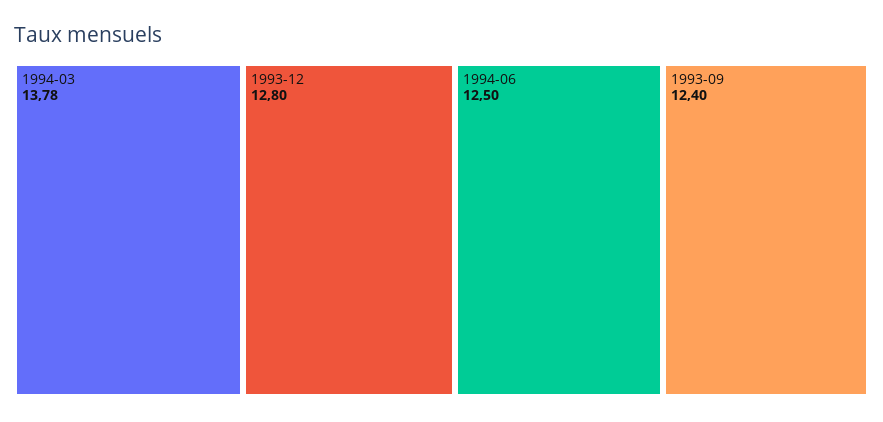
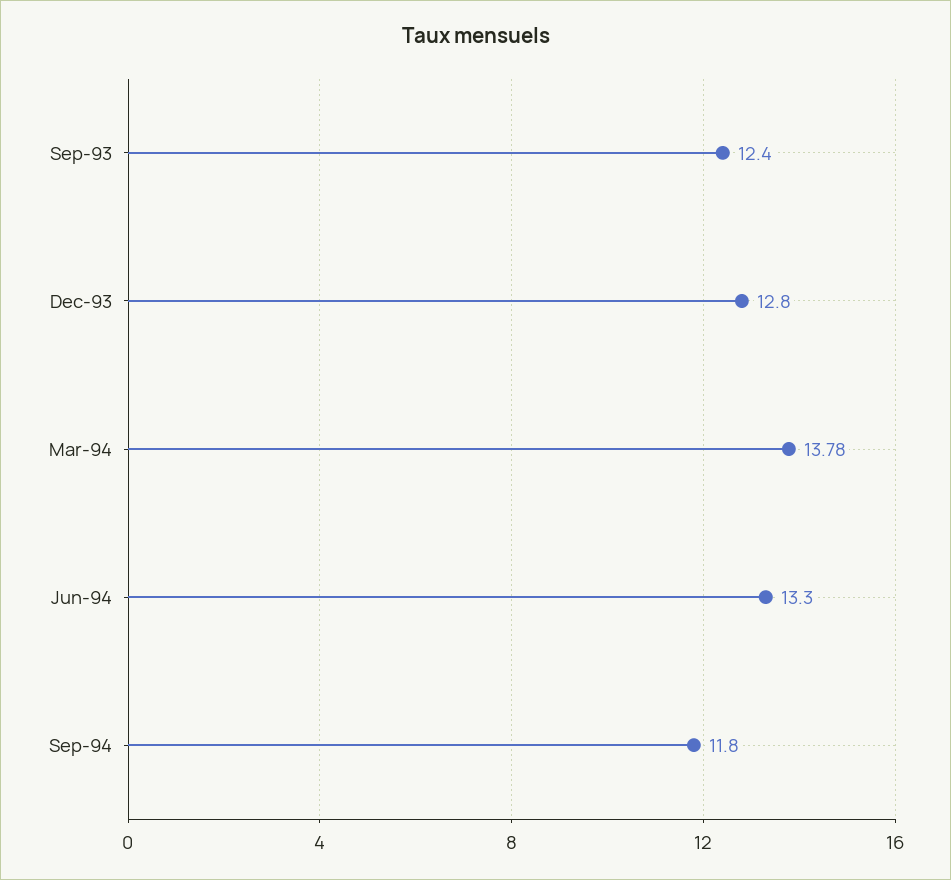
1994-06: 12.5 -> 13.3
Sep-94: none -> 11.8

